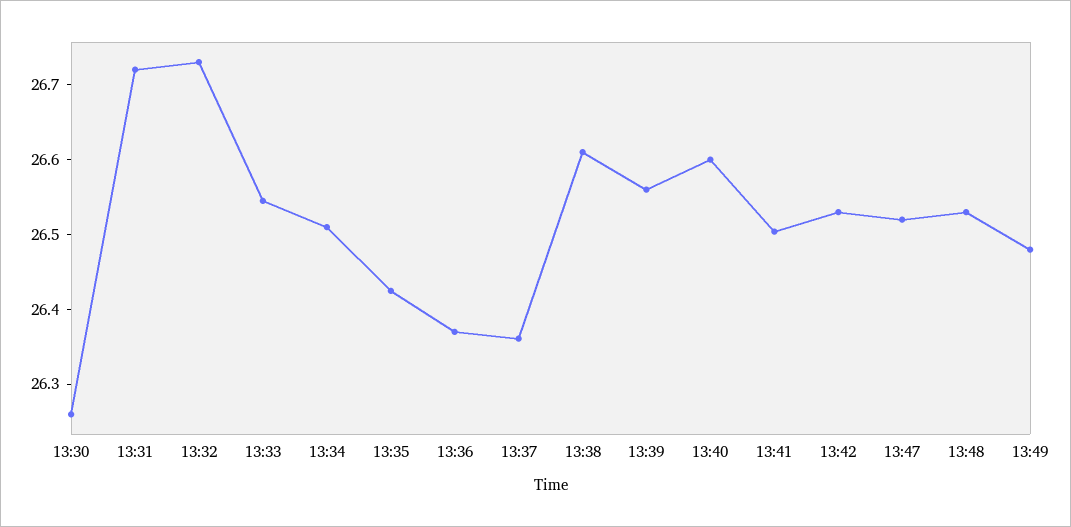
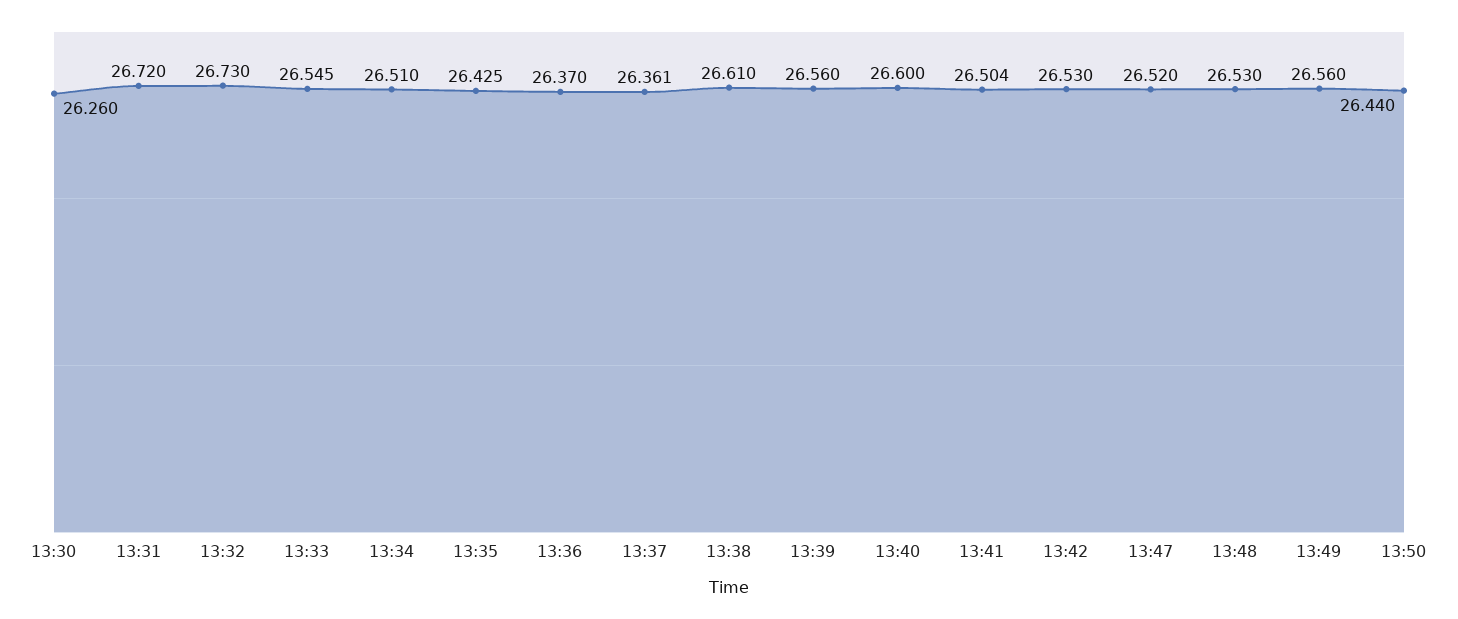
13:49: 26.48 -> 26.56
13:50: none -> 26.44

